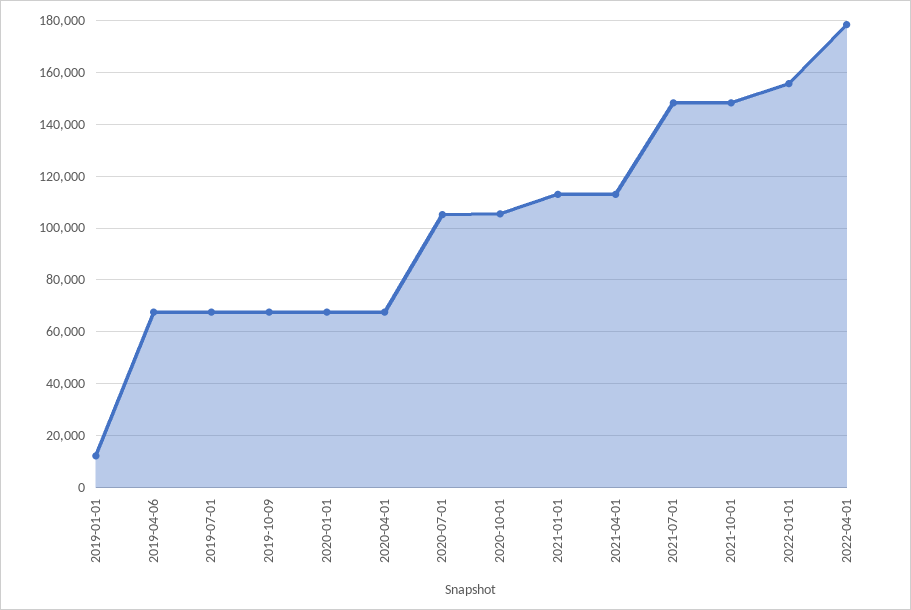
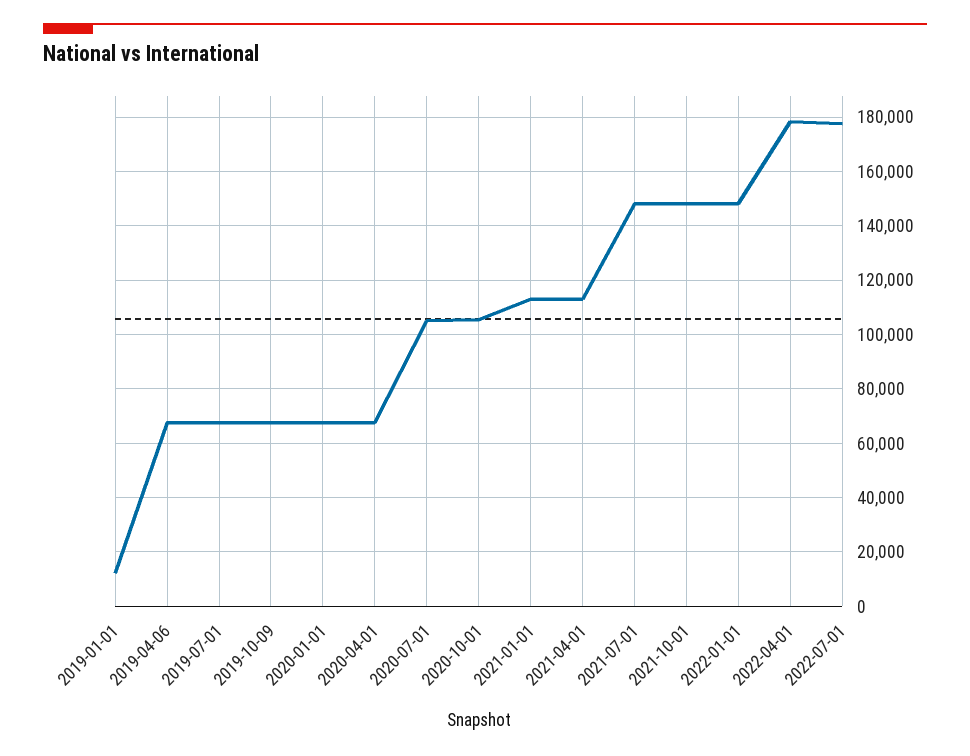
2022-01-01: 155000 -> 147500
2022-07-01: none -> 177500

